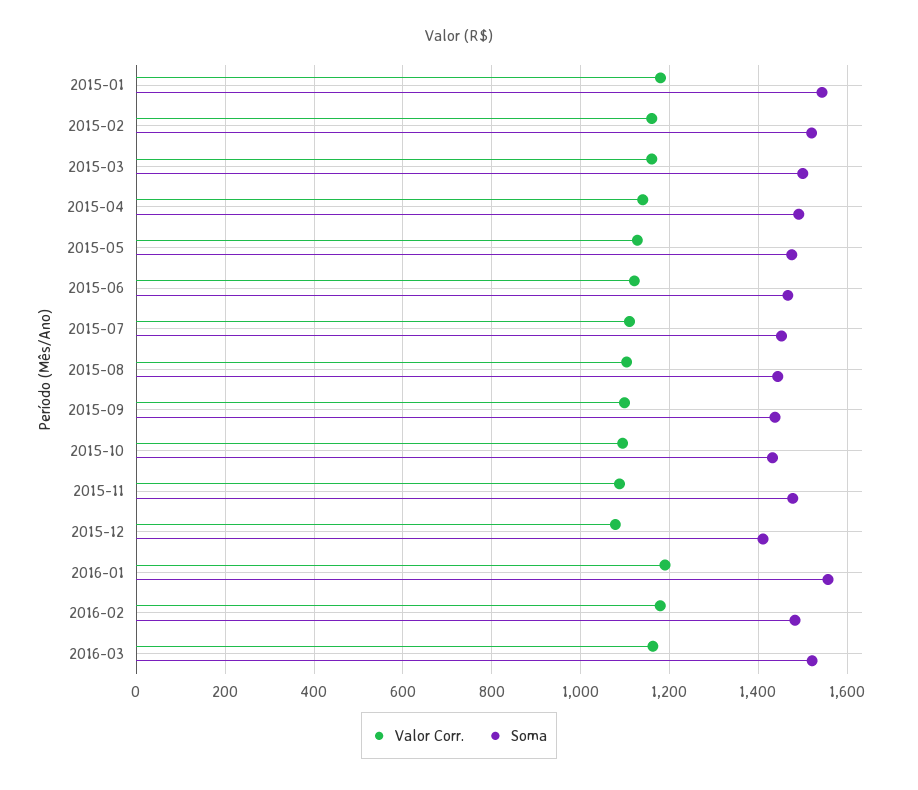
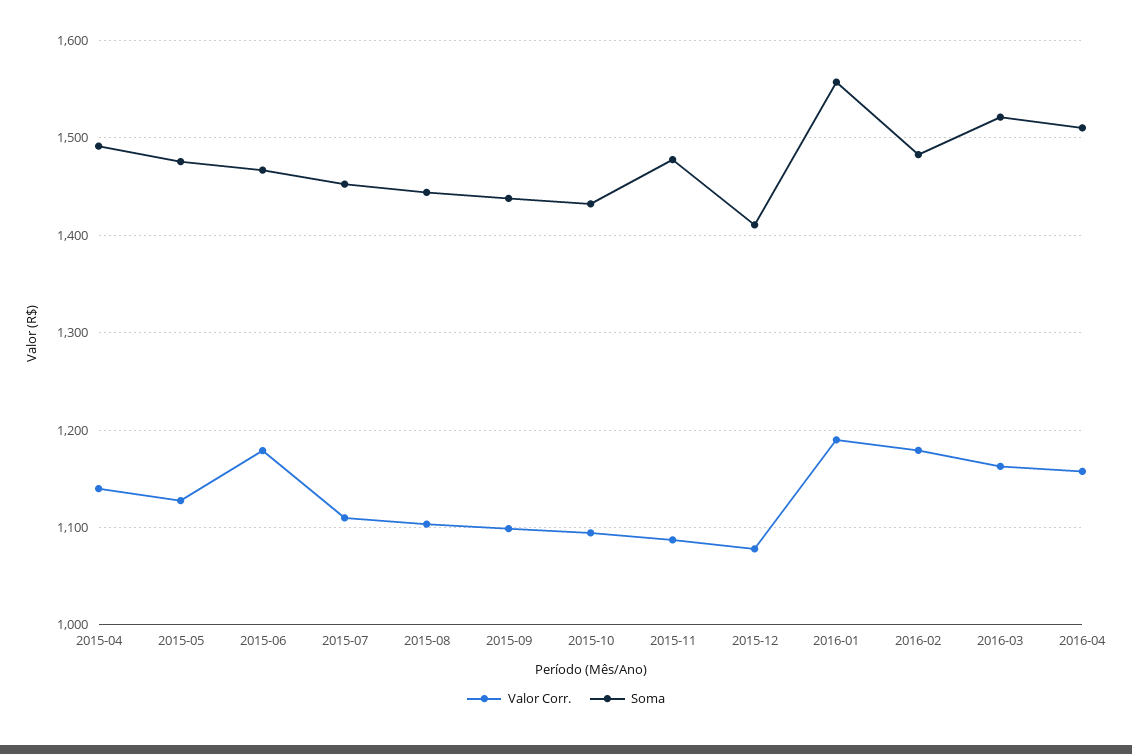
Valor Corr., 2015-01: 1180 -> none
Soma, 2015-01: 1540 -> none
Valor Corr., 2015-02: 1160 -> none
Soma, 2015-02: 1520 -> none
Valor Corr., 2015-03: 1160 -> none
Soma, 2015-03: 1500 -> none
Valor Corr., 2015-06: 1120 -> 1180
Valor Corr., 2016-04: none -> 1160
Soma, 2016-04: none -> 1510

